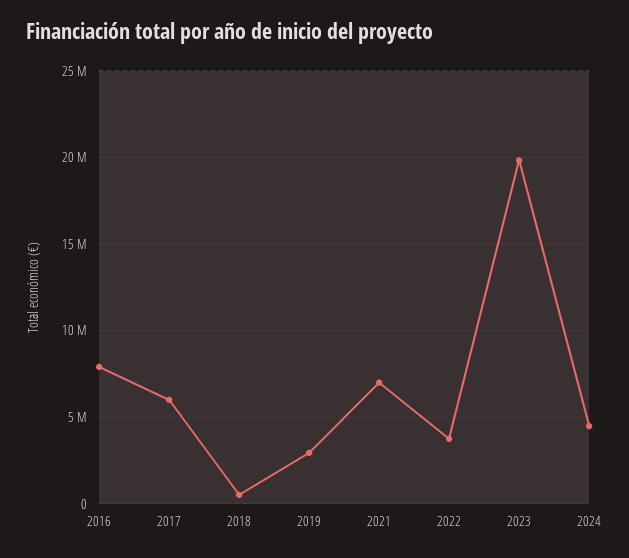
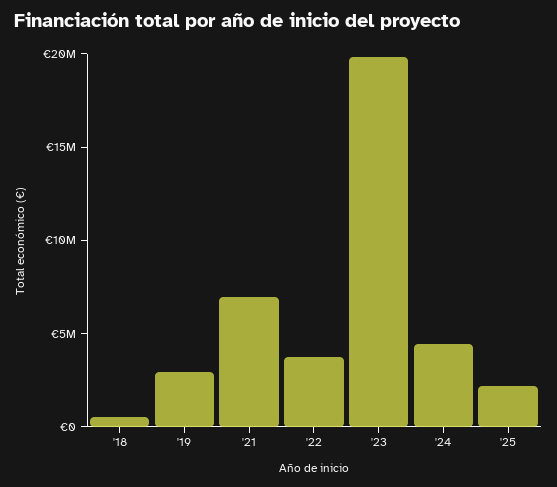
2016: 8000000 -> none
2017: 6000000 -> none
'25: none -> 2000000

